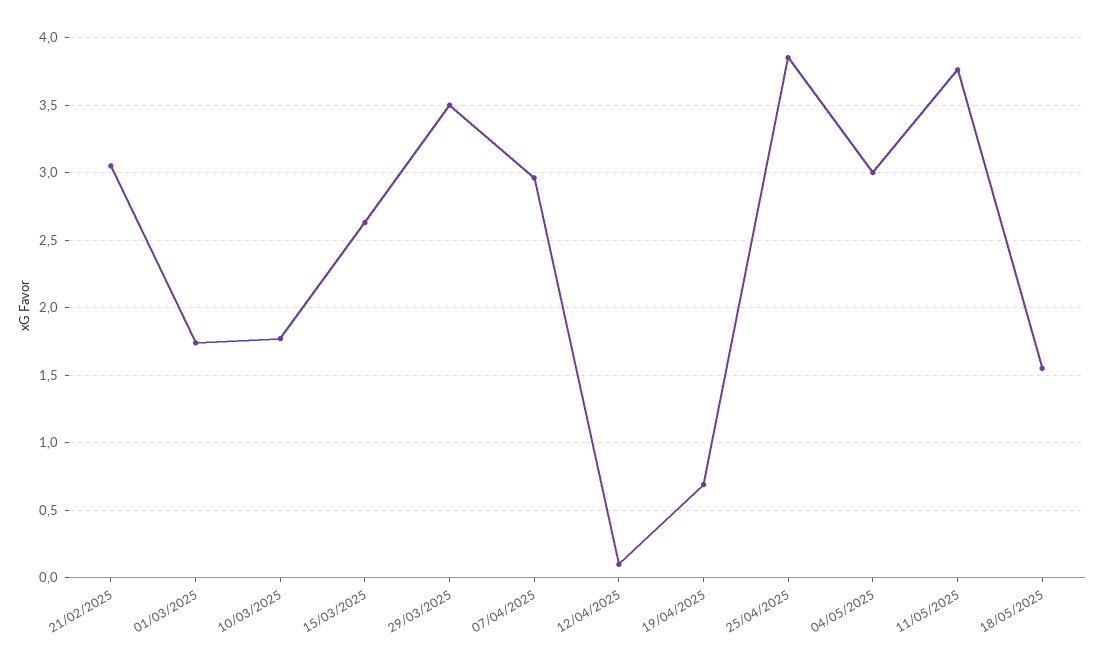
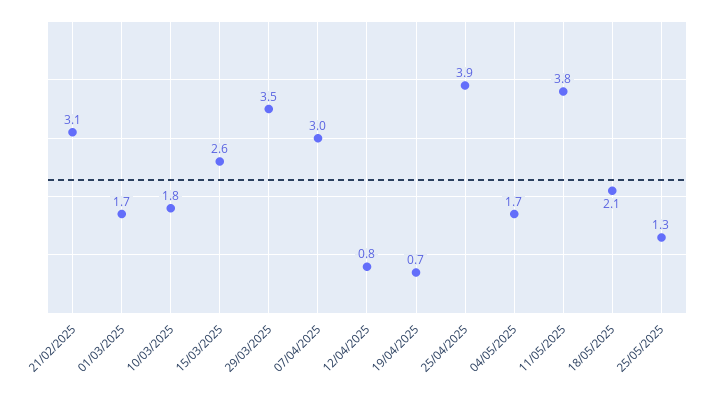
12/04/2025: 0.1 -> 0.8
04/05/2025: 3 -> 1.7
18/05/2025: 1.55 -> 2.1
25/05/2025: none -> 1.3

